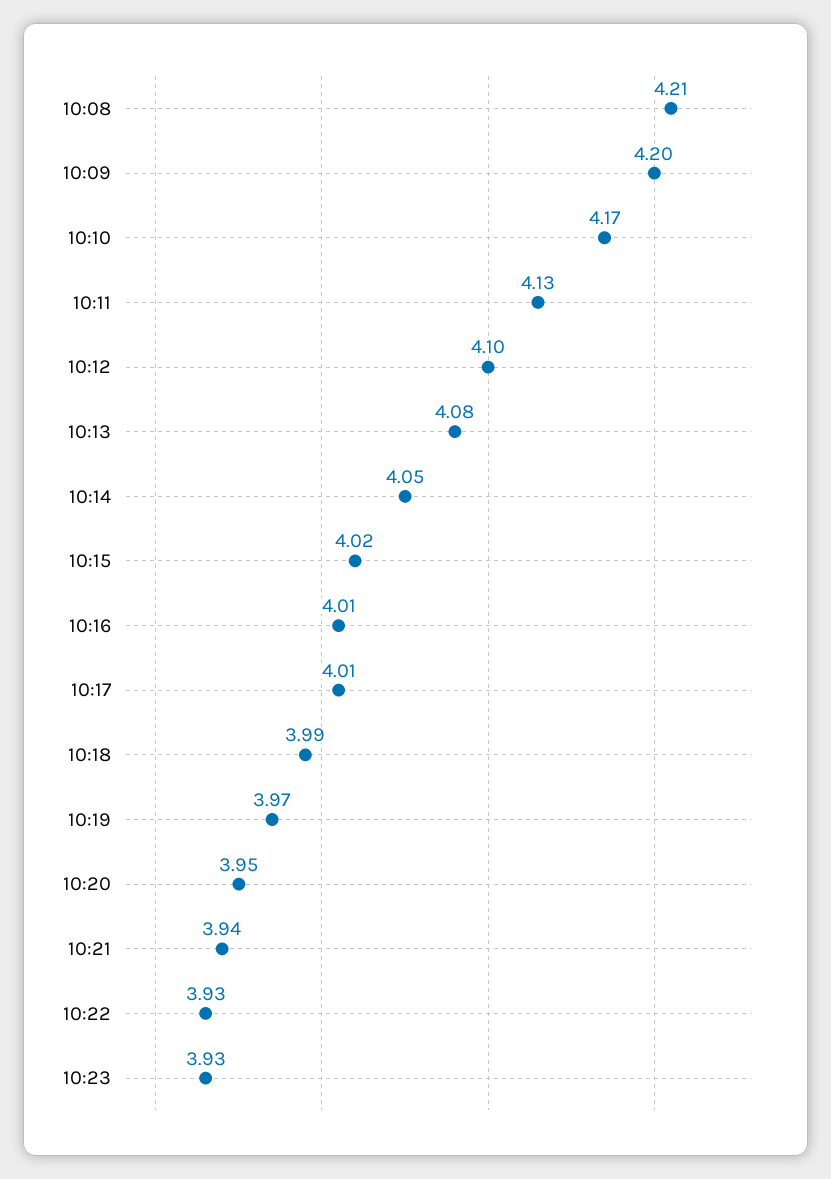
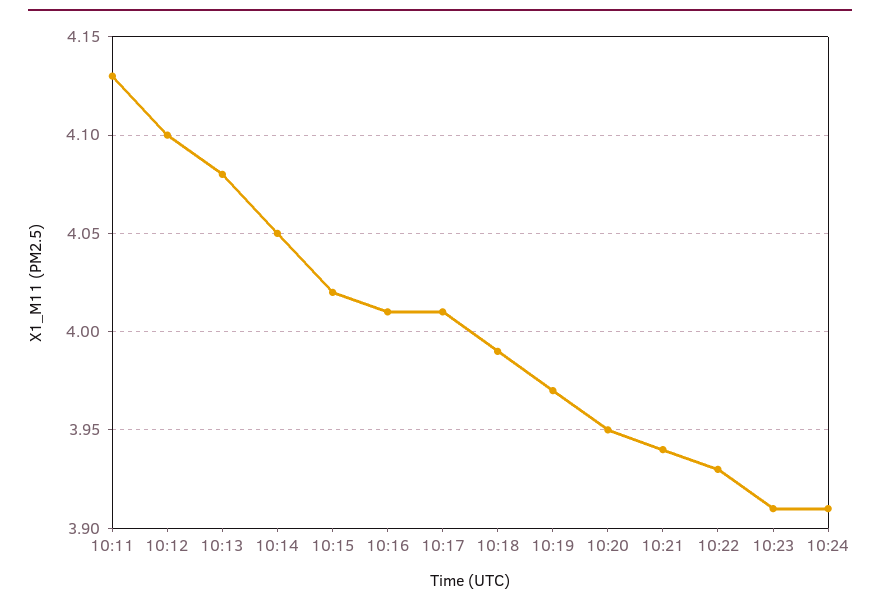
10:08: 4.21 -> none
10:09: 4.2 -> none
10:10: 4.17 -> none
10:23: 3.93 -> 3.91
10:24: none -> 3.91

